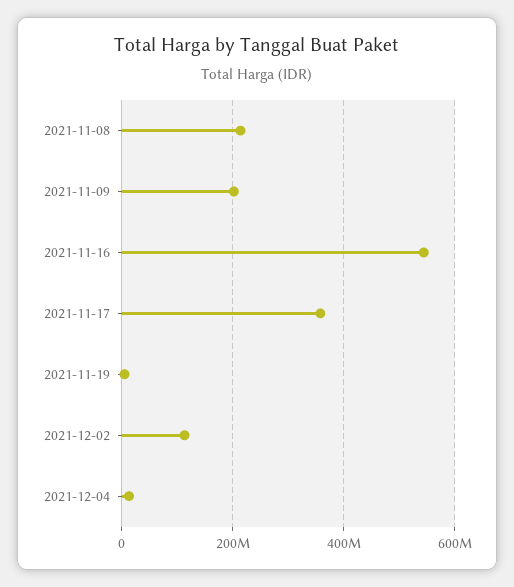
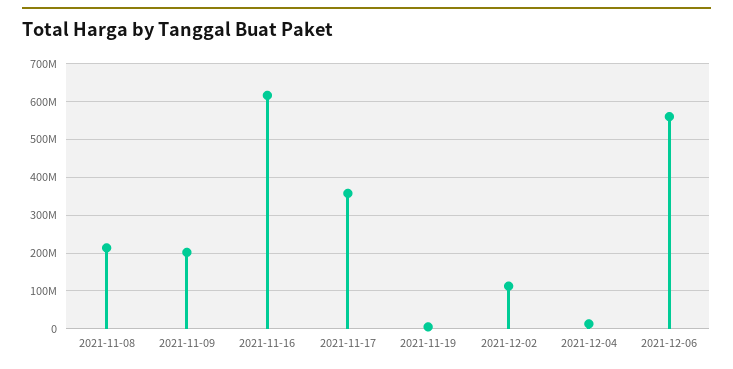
2021-11-16: 540000000 -> 620000000
2021-12-06: none -> 560000000

